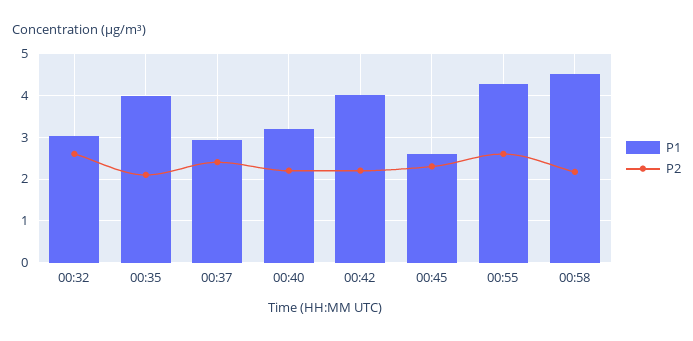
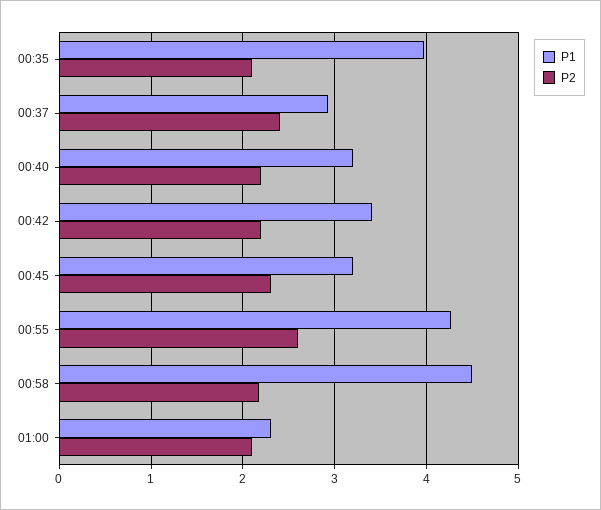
P1, 00:32: 3 -> none
P2, 00:32: 2.6 -> none
P1, 00:42: 4 -> 3.4
P1, 00:45: 2.6 -> 3.2
P1, 01:00: none -> 2.3
P2, 01:00: none -> 2.1

